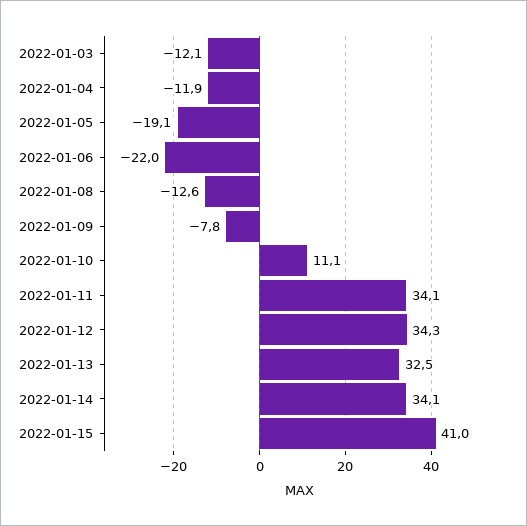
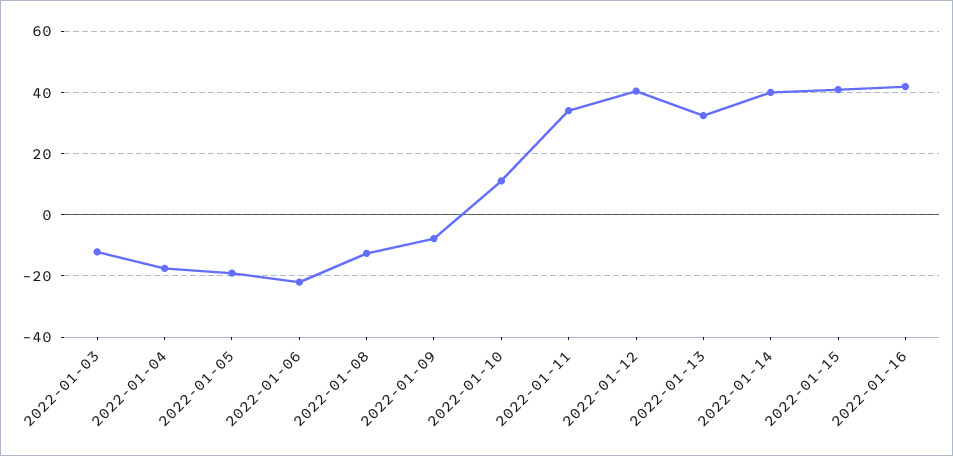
2022-01-04: -11.9 -> -18
2022-01-12: 34.3 -> 40
2022-01-14: 34.1 -> 40
2022-01-16: none -> 42

